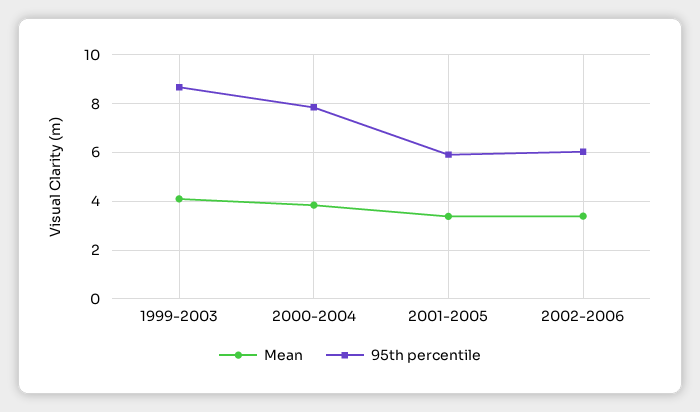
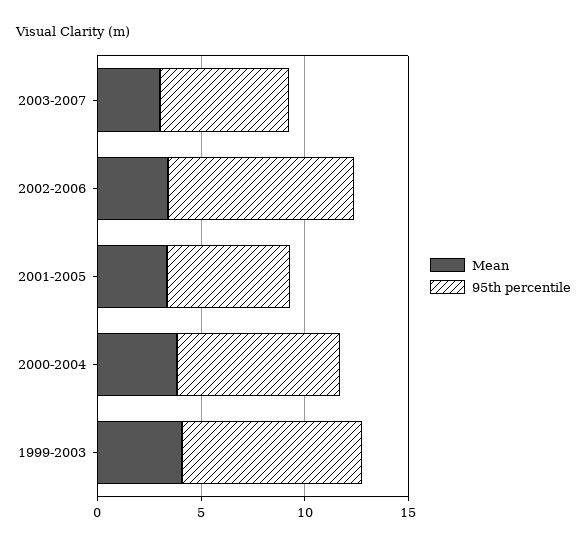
95th percentile, 2002-2006: 6 -> 9
Mean, 2003-2007: none -> 3
95th percentile, 2003-2007: none -> 6

